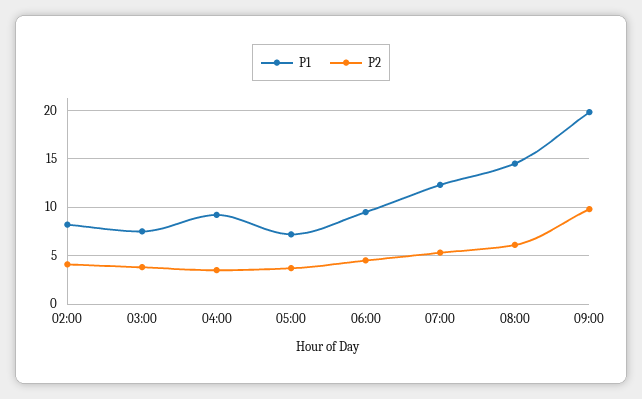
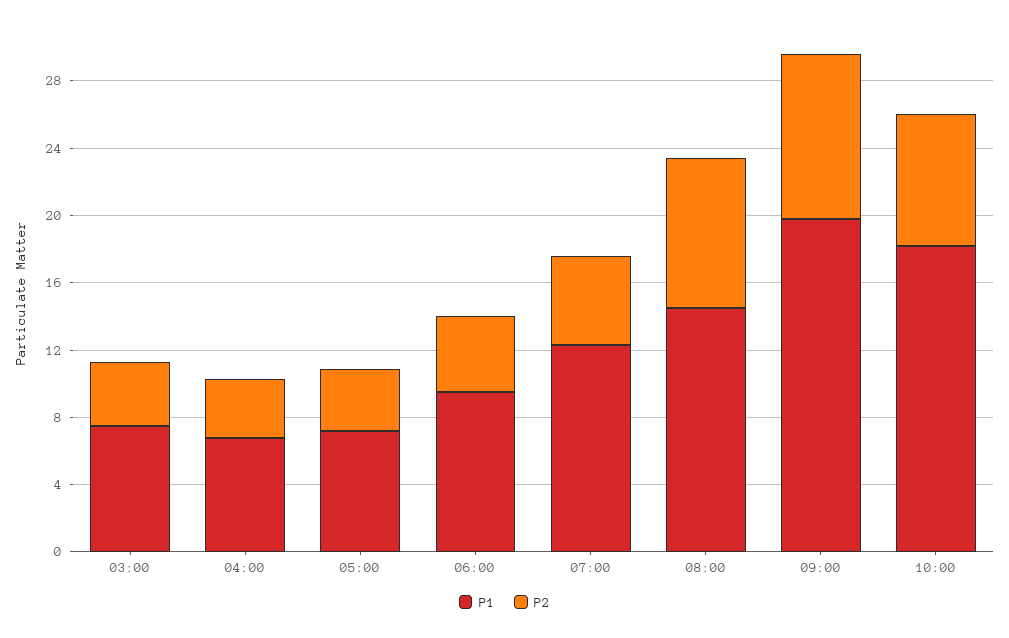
P1, 02:00: 8 -> none
P2, 02:00: 4 -> none
P1, 04:00: 9 -> 7
P2, 08:00: 6 -> 9
P1, 10:00: none -> 18
P2, 10:00: none -> 8

